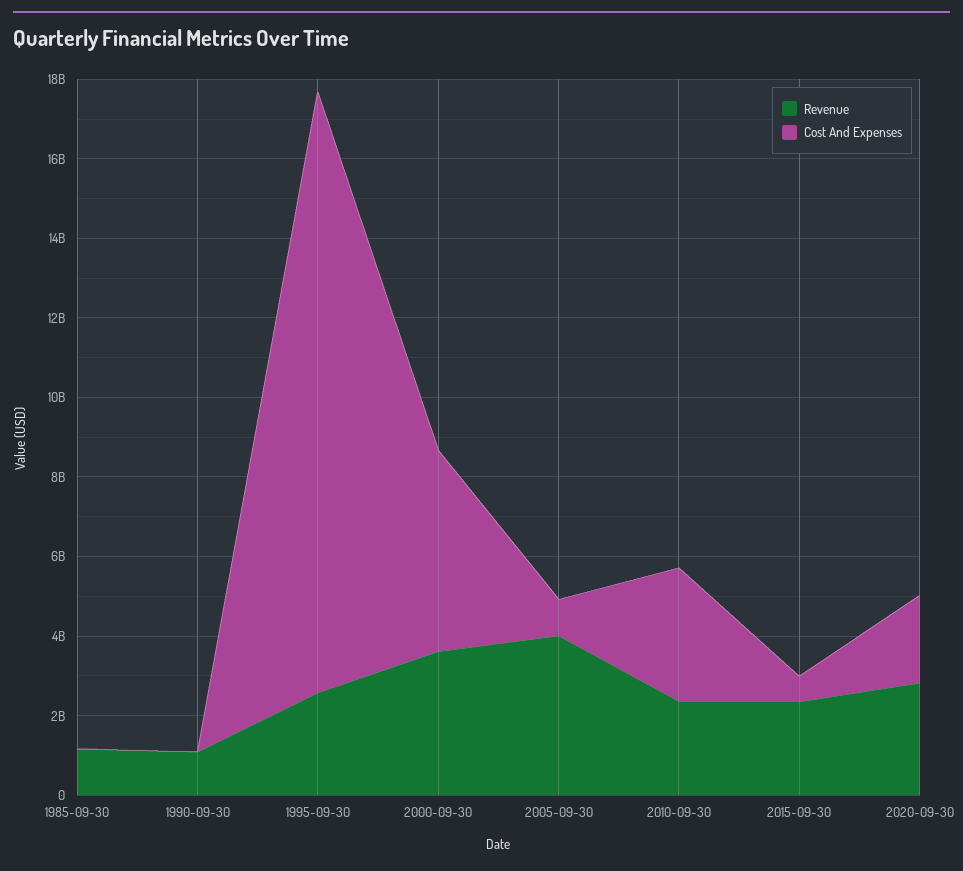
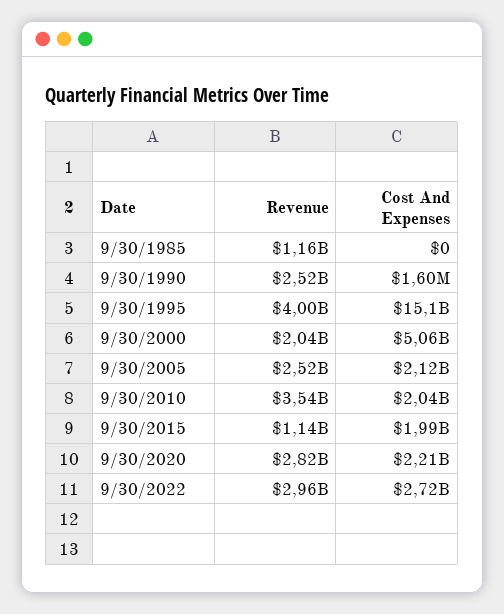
Revenue, 1990-09-30: 1000000000 -> 2520000000
Revenue, 1995-09-30: 2500000000 -> 4000000000
Revenue, 2000-09-30: 3500000000 -> 2040000000
Revenue, 2005-09-30: 4000000000 -> 2520000000
Cost And Expenses, 2005-09-30: 1000000000 -> 2120000000
Revenue, 2010-09-30: 2500000000 -> 3540000000
Cost And Expenses, 2010-09-30: 3500000000 -> 2040000000
Revenue, 2015-09-30: 2500000000 -> 1140000000
Cost And Expenses, 2015-09-30: 500000000 -> 1990000000
Revenue, 9/30/2022: none -> 2960000000
Cost And Expenses, 9/30/2022: none -> 2720000000

